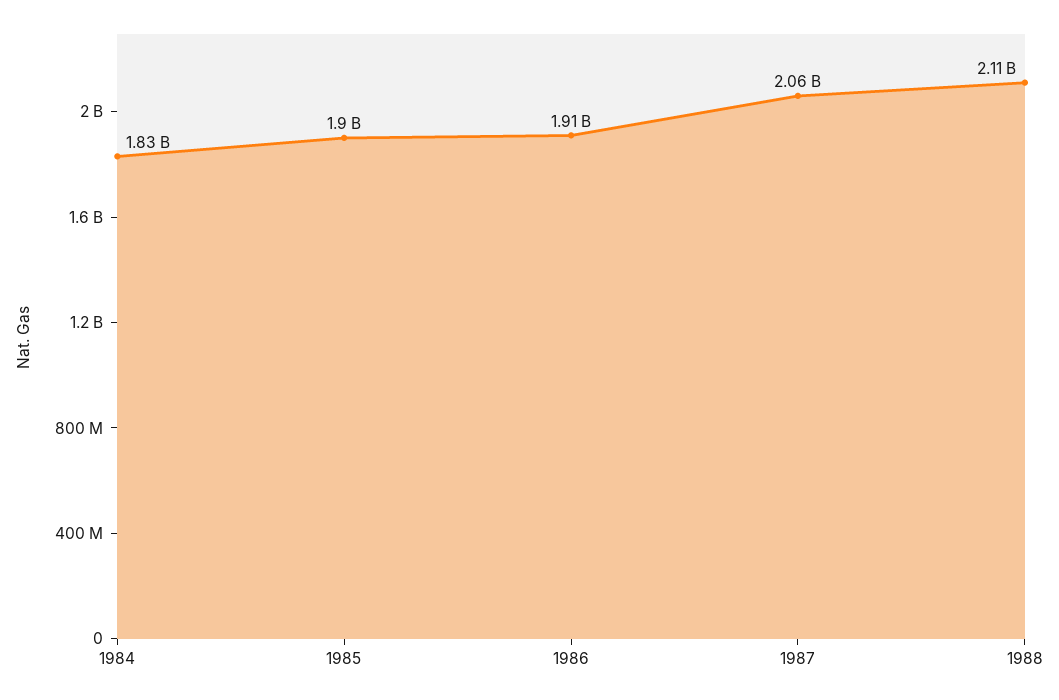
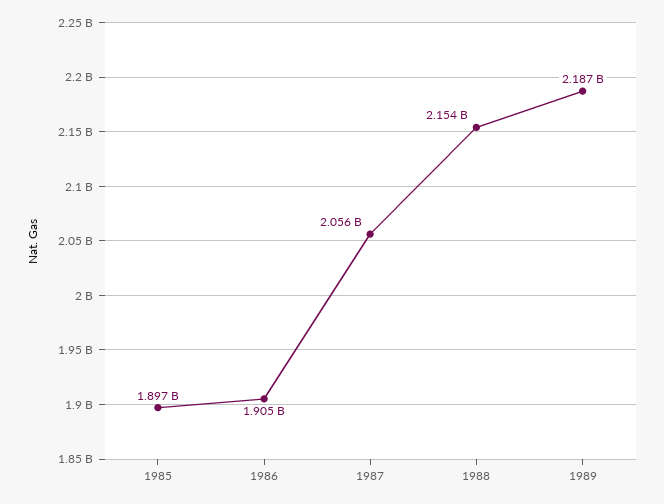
1984: 1830000000 -> none
1988: 2110000000 -> 2154000000
1989: none -> 2187000000

